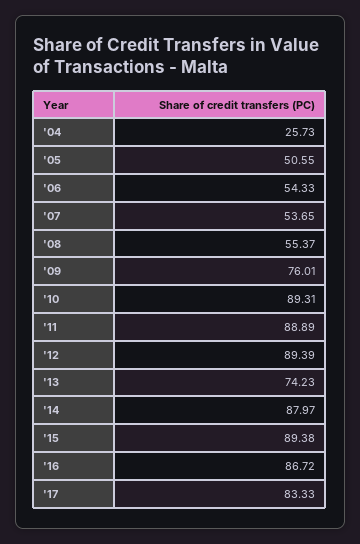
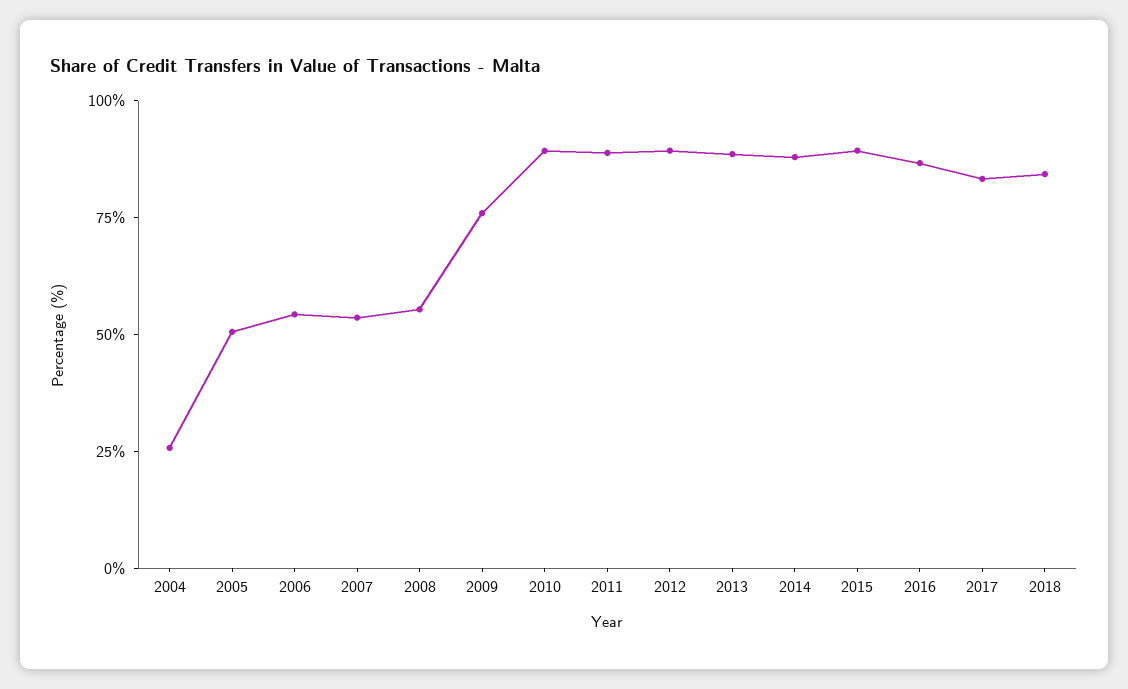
'13: 74.23 -> 90
2018: none -> 85

